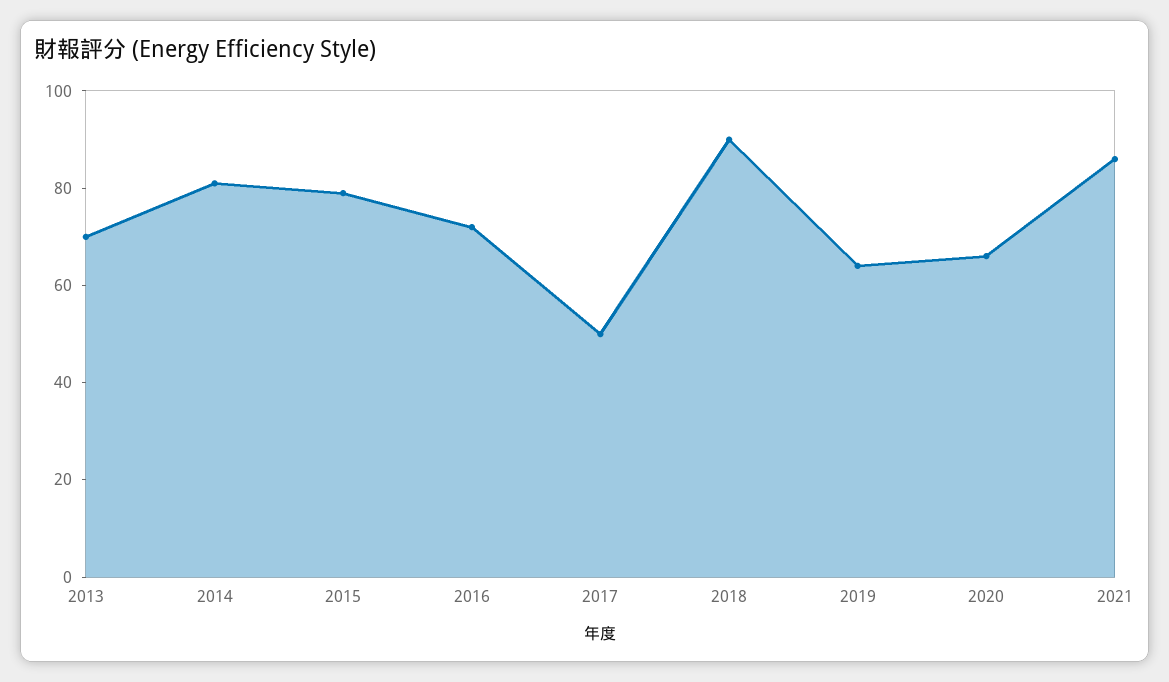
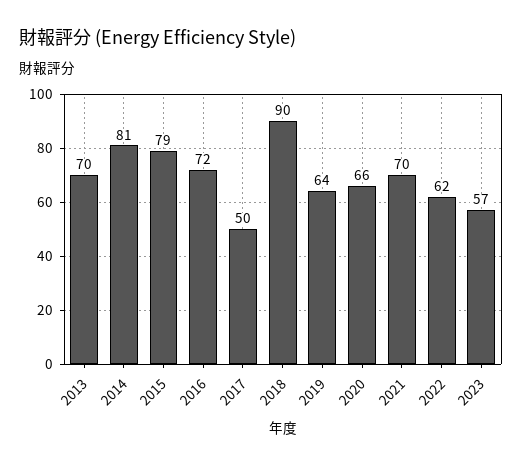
2021: 85 -> 70
2022: none -> 62
2023: none -> 57

